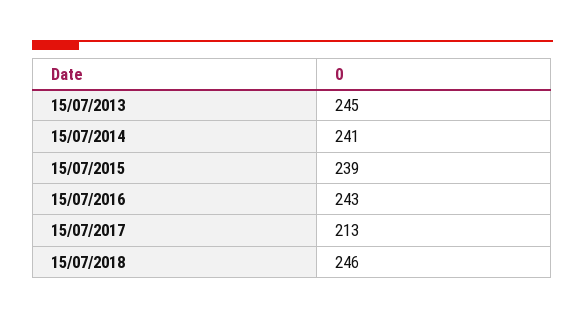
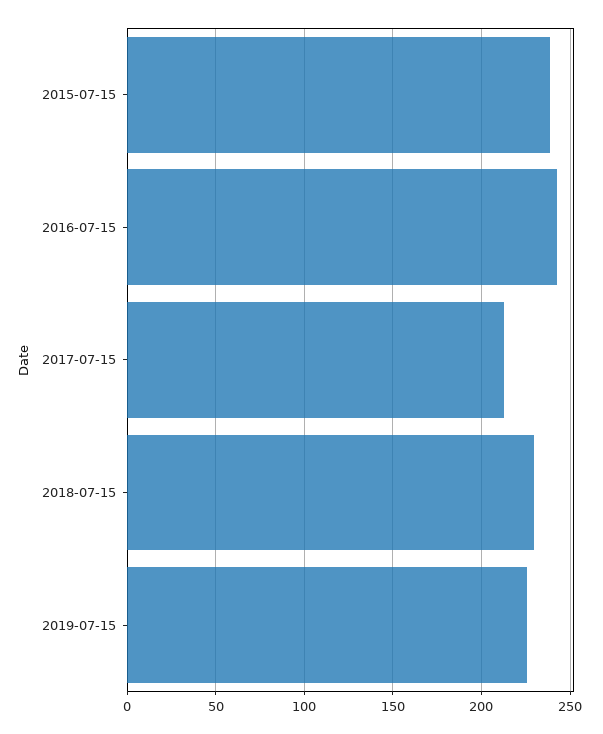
15/07/2013: 245 -> none
15/07/2014: 241 -> none
15/07/2018: 246 -> 230
2019-07-15: none -> 225

